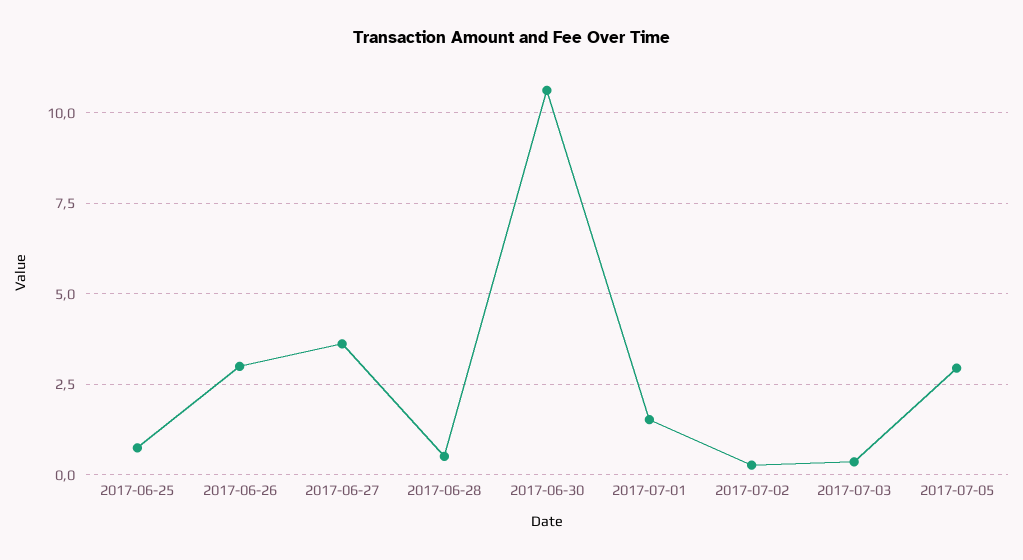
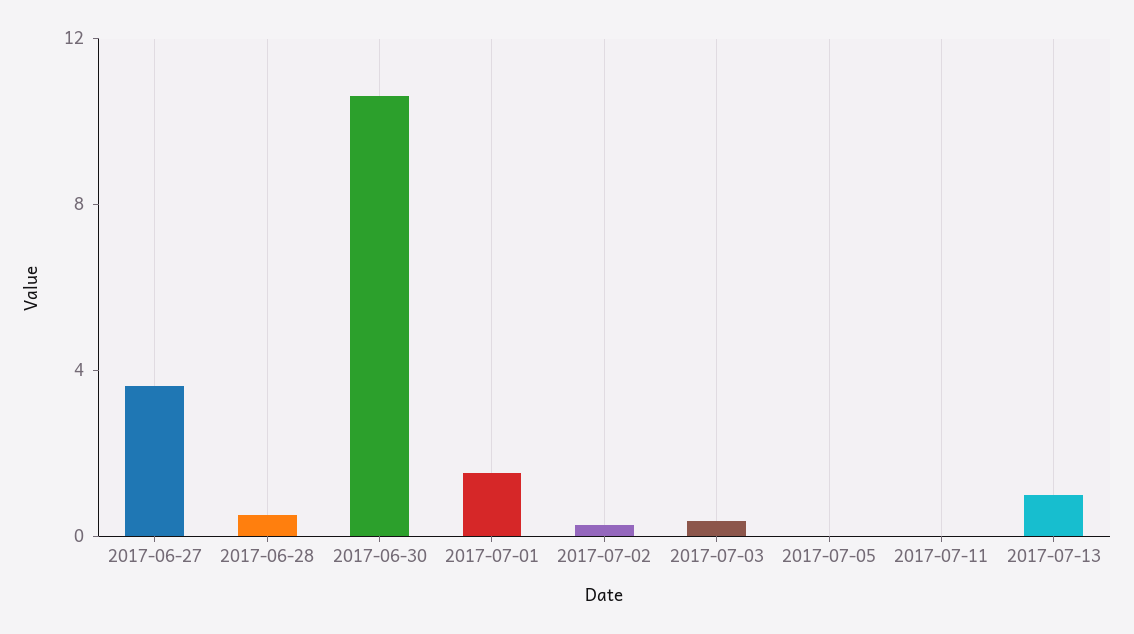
2017-06-25: 0.75 -> none
2017-06-26: 3 -> none
2017-07-05: 3 -> 0
2017-07-11: none -> 0
2017-07-13: none -> 1

